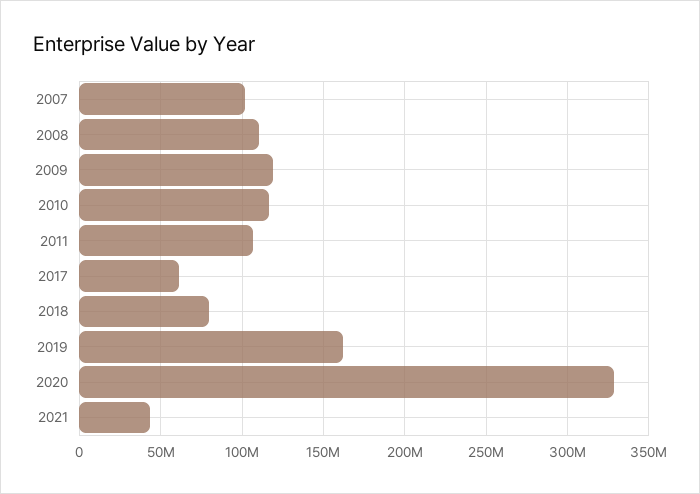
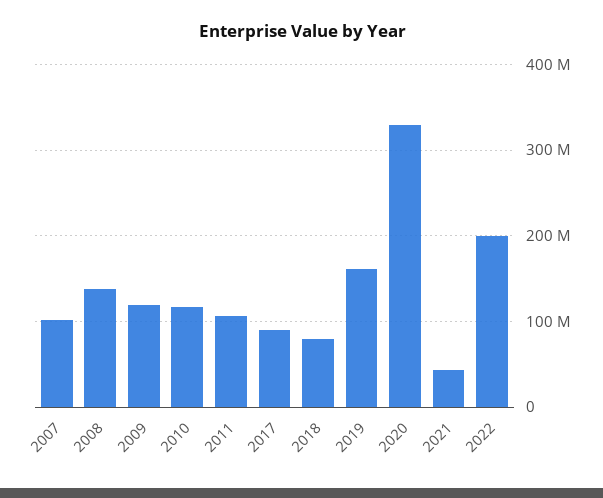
2008: 110000000 -> 140000000
2017: 60000000 -> 90000000
2022: none -> 200000000

